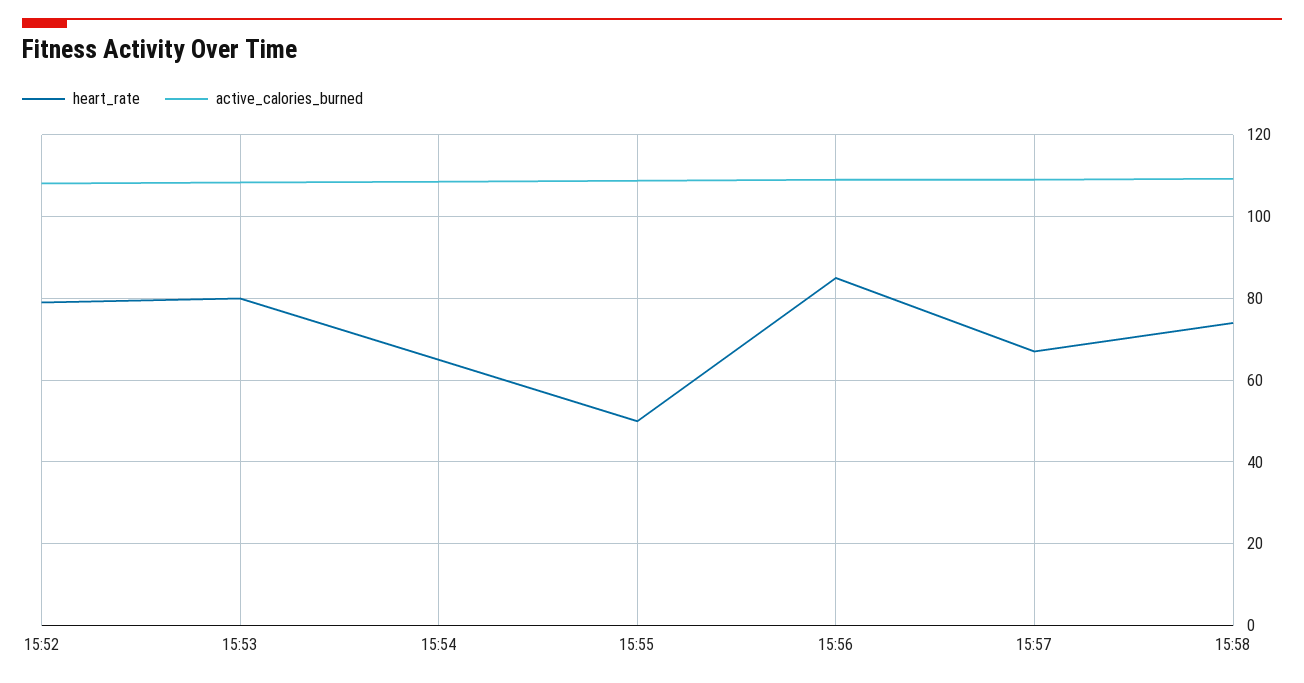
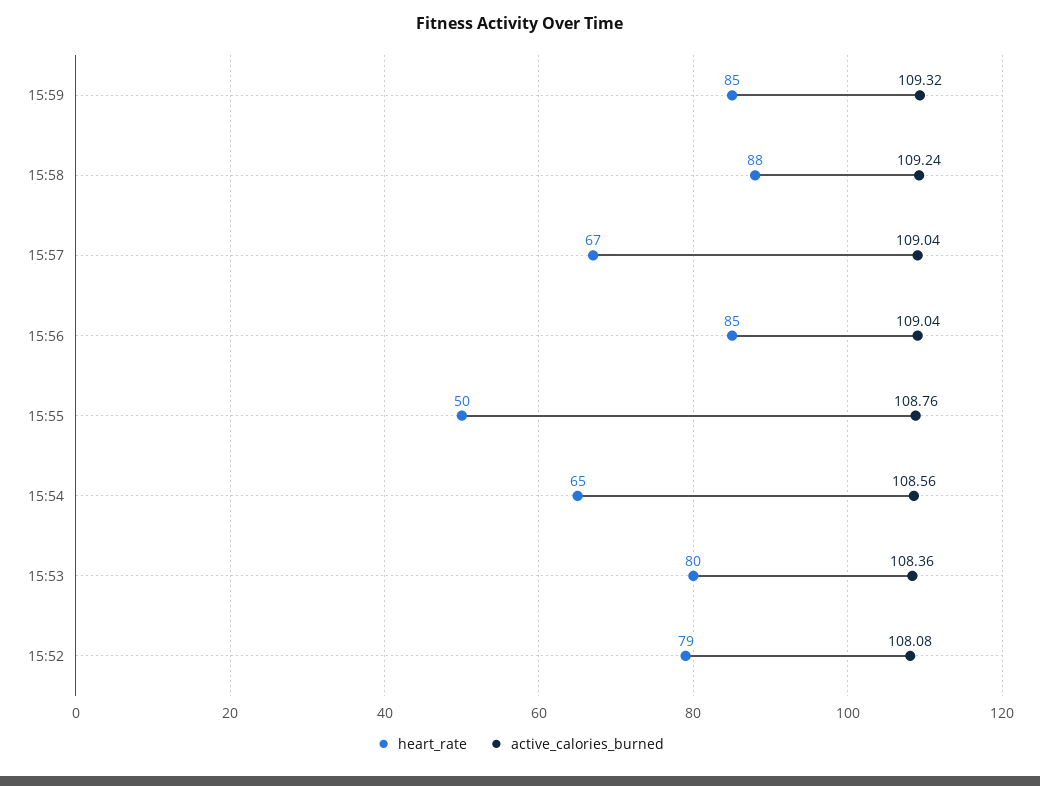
heart_rate, 15:58: 74 -> 88
heart_rate, 15:59: none -> 85
active_calories_burned, 15:59: none -> 109.32

